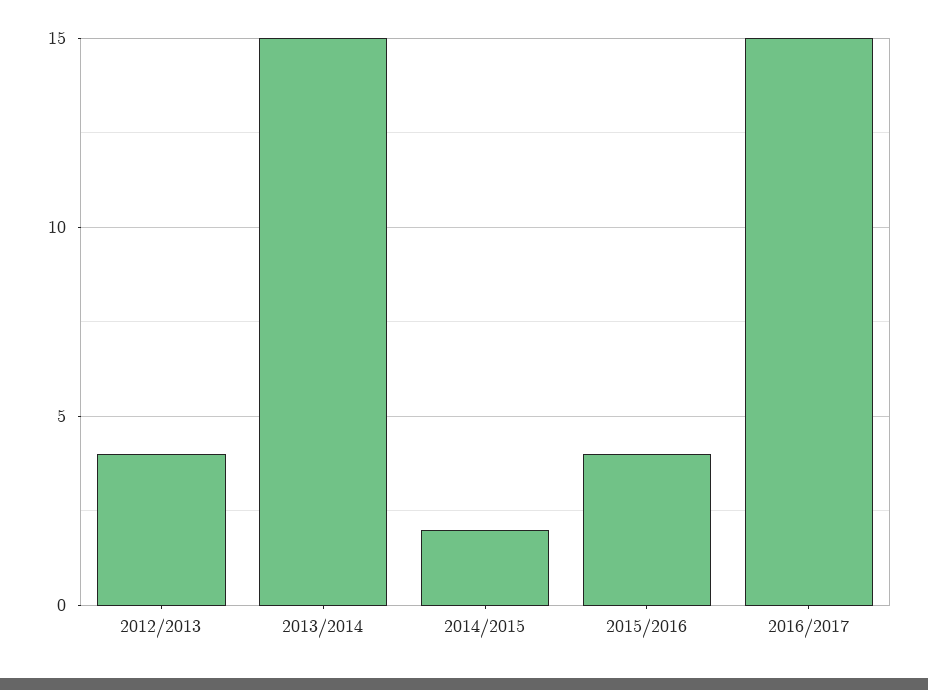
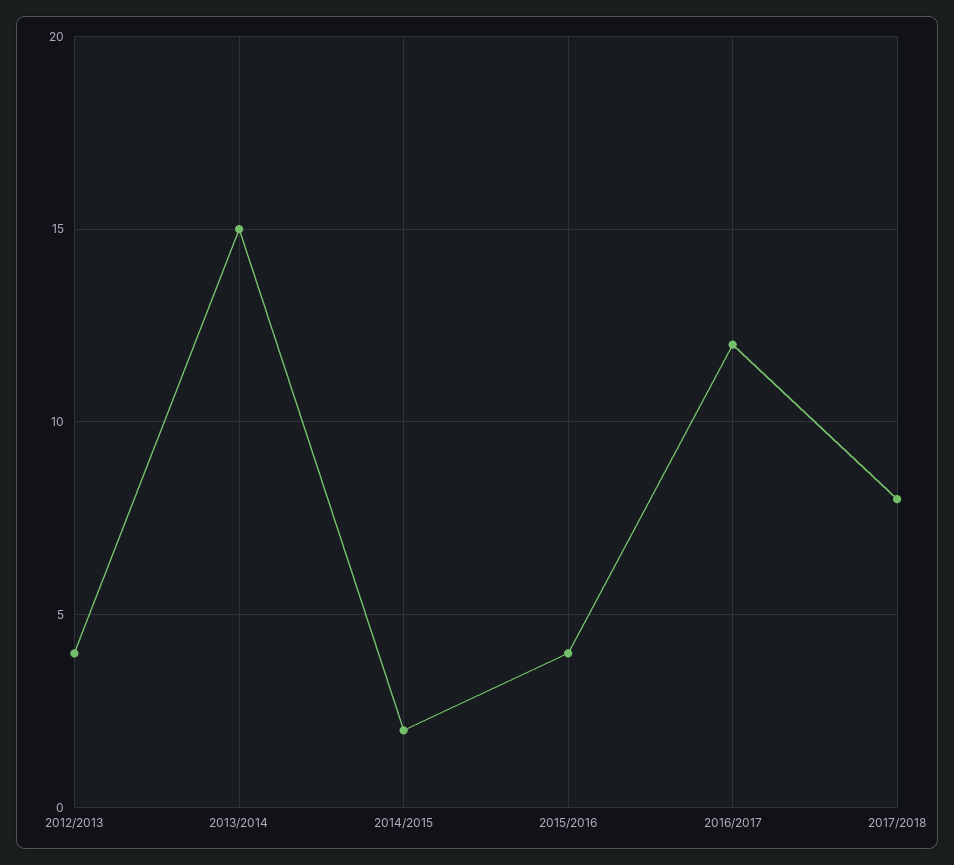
2016/2017: 15 -> 12
2017/2018: none -> 8

